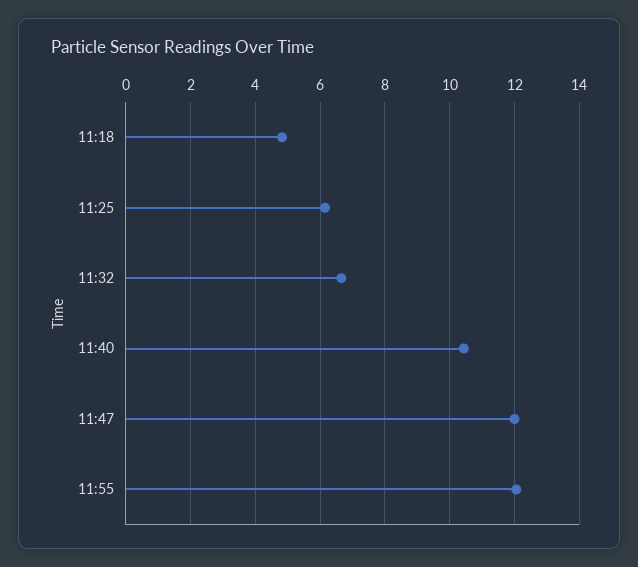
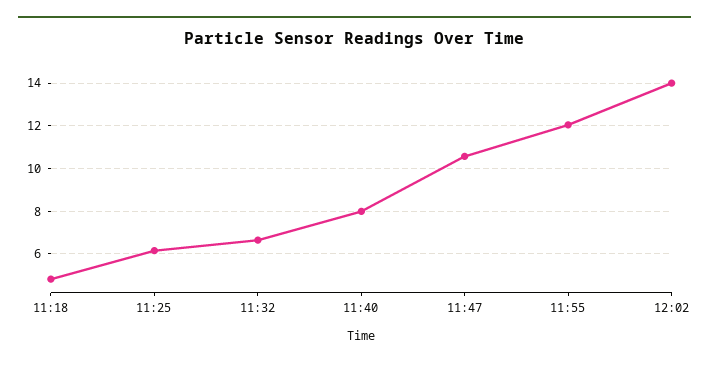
11:40: 10.4 -> 8
11:47: 12 -> 10.5
12:02: none -> 14

